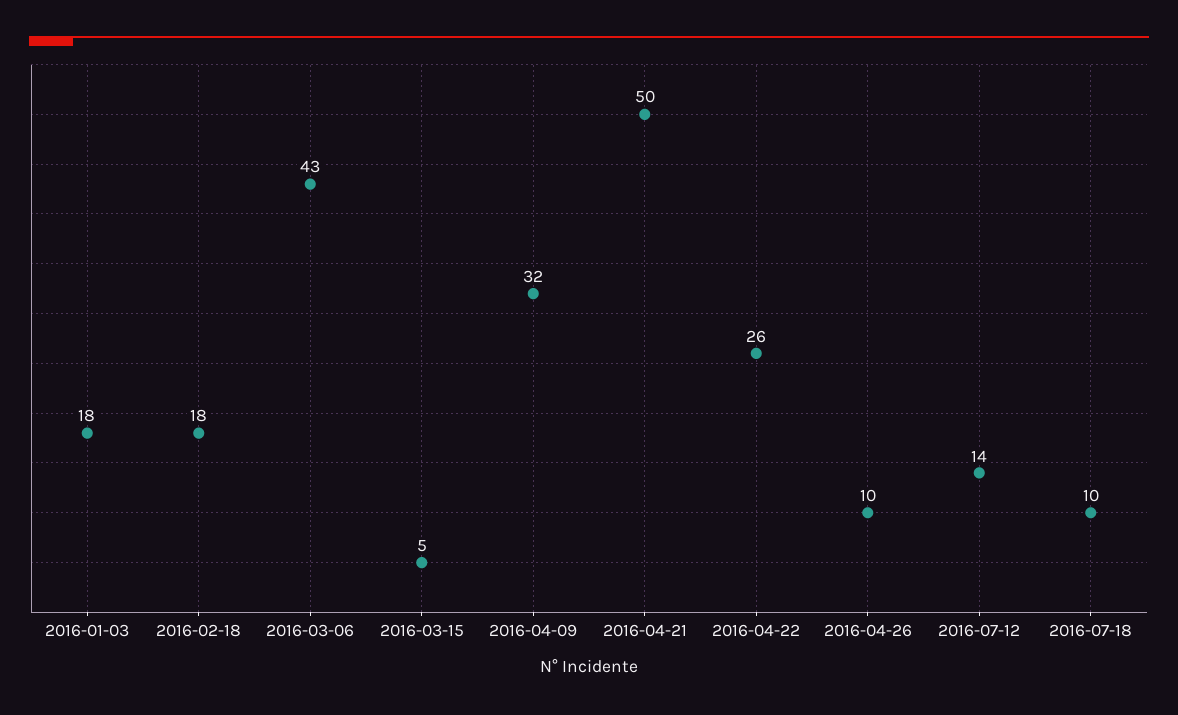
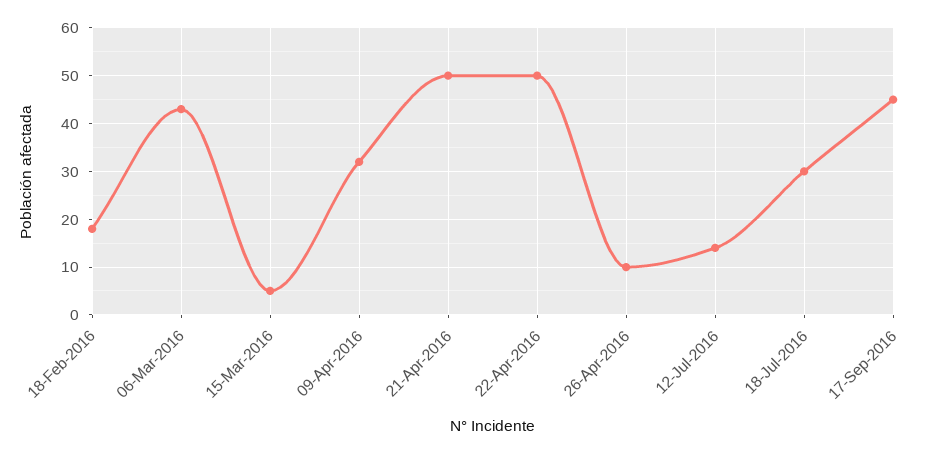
2016-01-03: 18 -> none
2016-04-22: 26 -> 50
2016-07-18: 10 -> 30
17-Sep-2016: none -> 45

